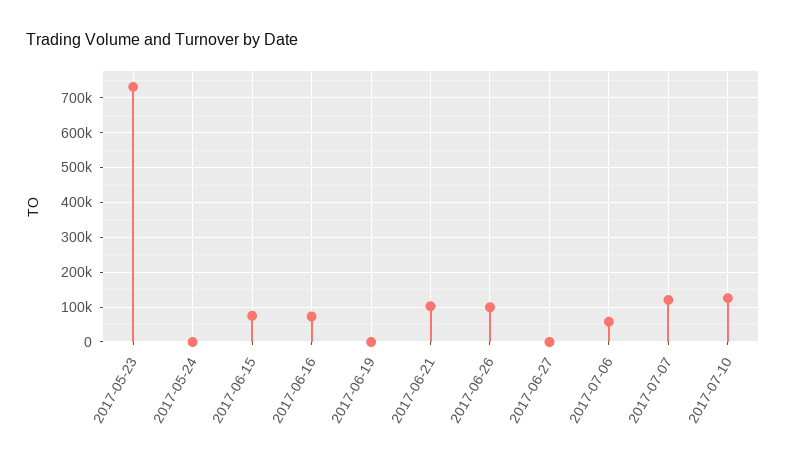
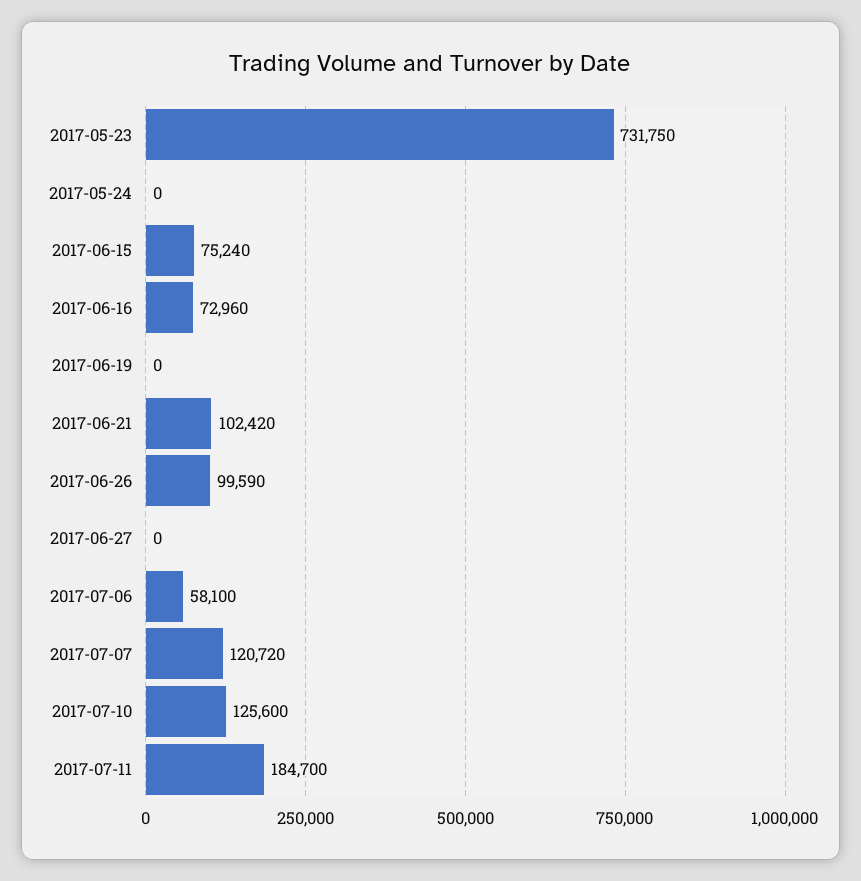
2017-07-11: none -> 184700

